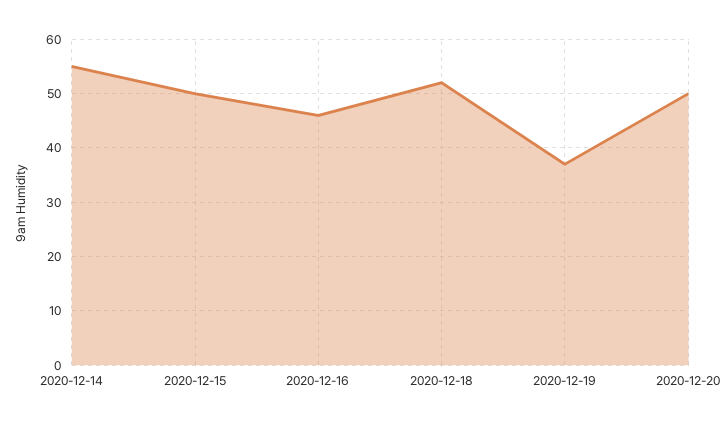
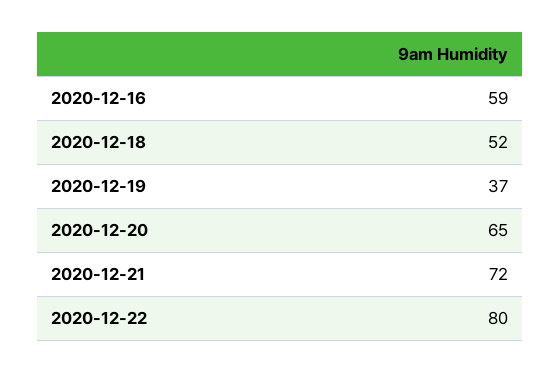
2020-12-14: 55 -> none
2020-12-15: 50 -> none
2020-12-16: 45 -> 59
2020-12-20: 50 -> 65
2020-12-21: none -> 72
2020-12-22: none -> 80

